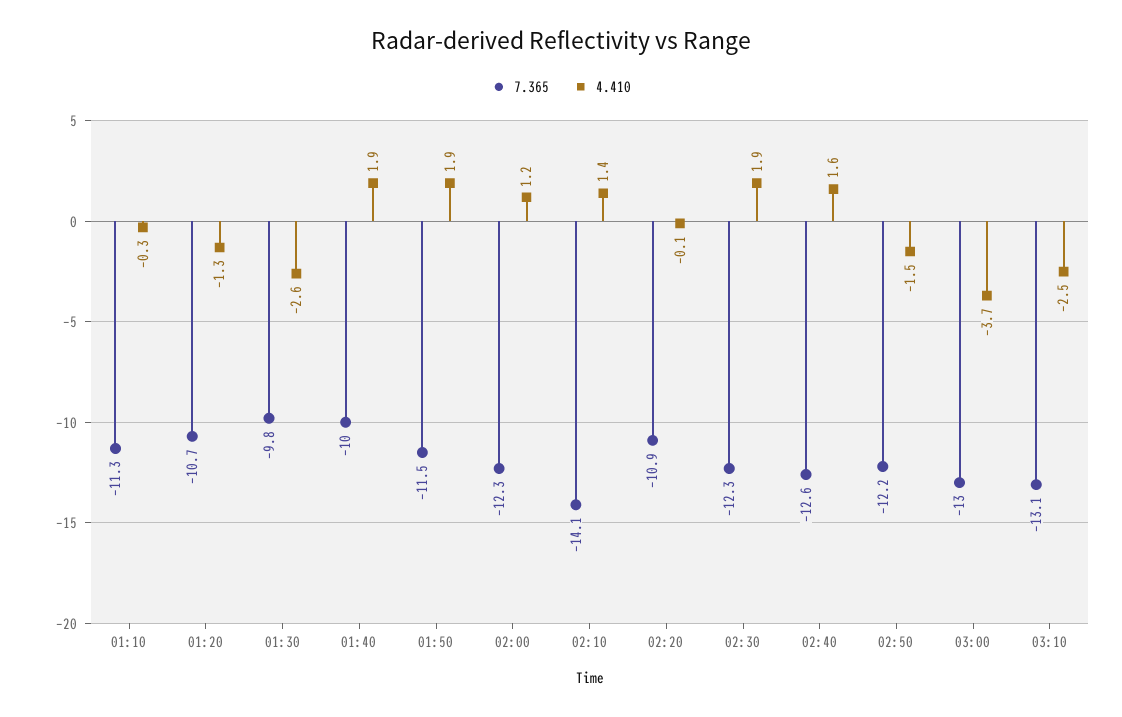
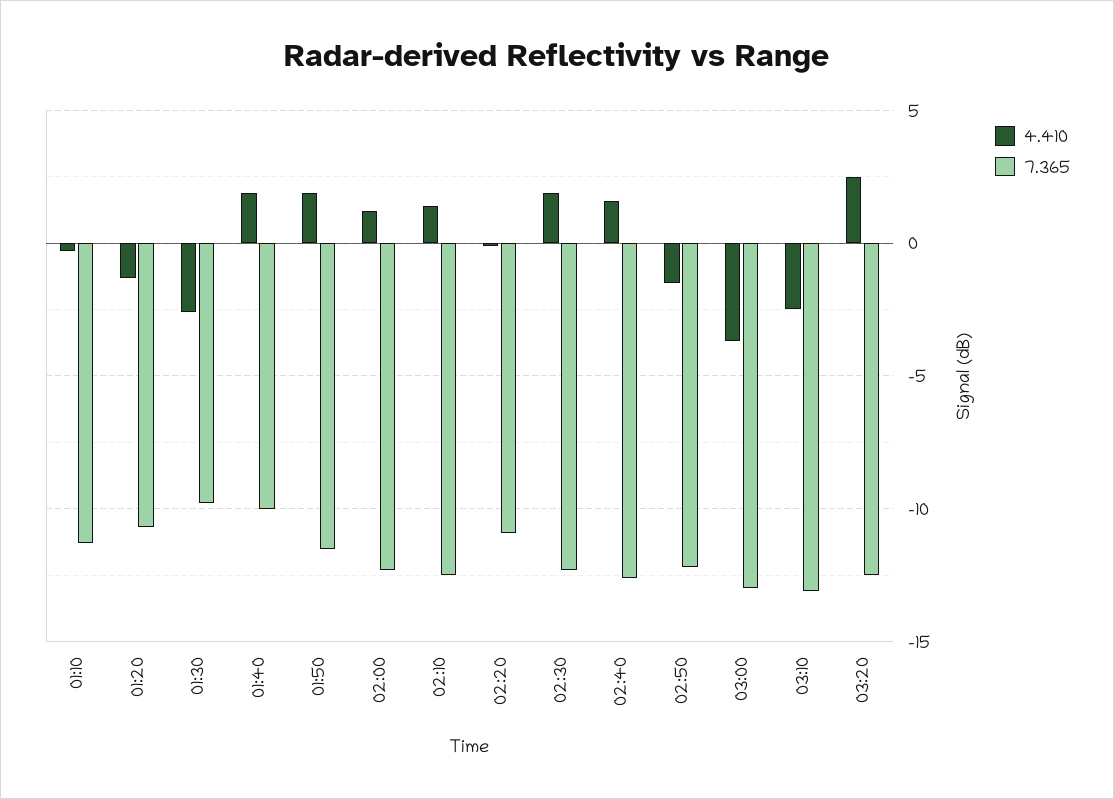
7.365, 02:10: -14.1 -> -12.5
4.410, 03:20: none -> 2.5
7.365, 03:20: none -> -12.5

